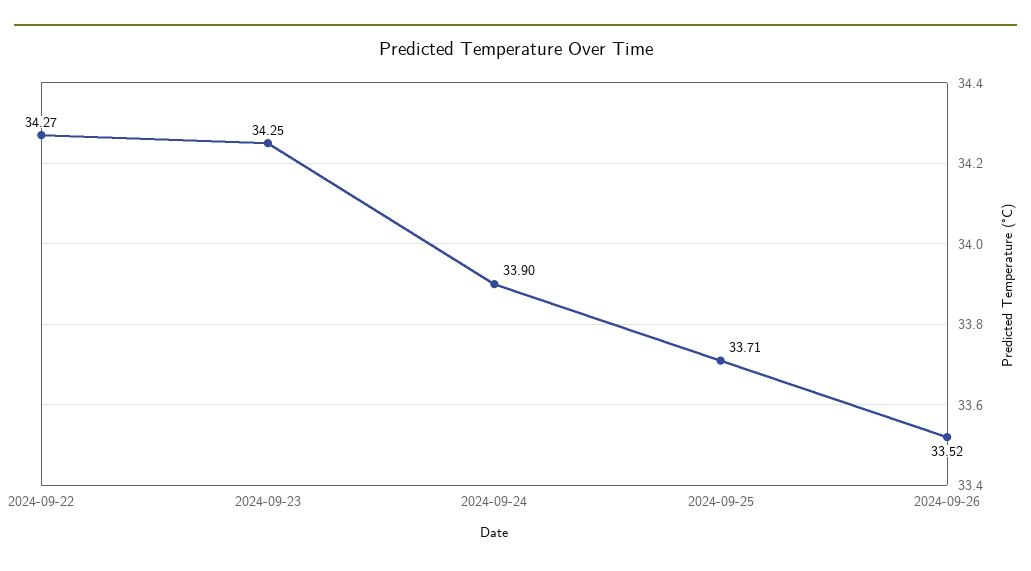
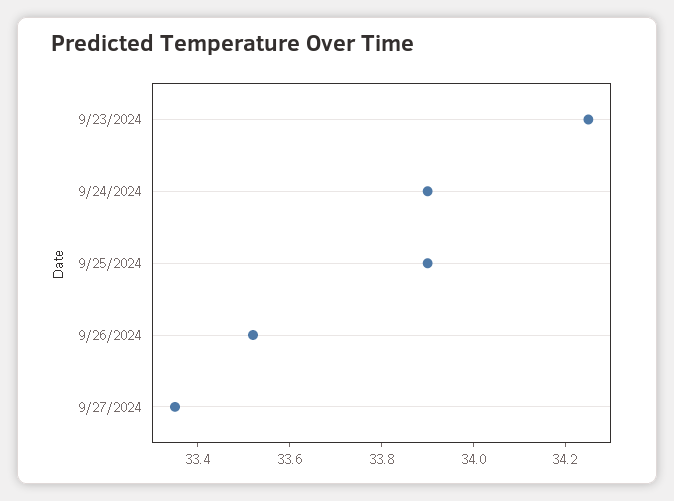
2024-09-22: 34.27 -> none
2024-09-25: 33.71 -> 33.9
9/27/2024: none -> 33.35

